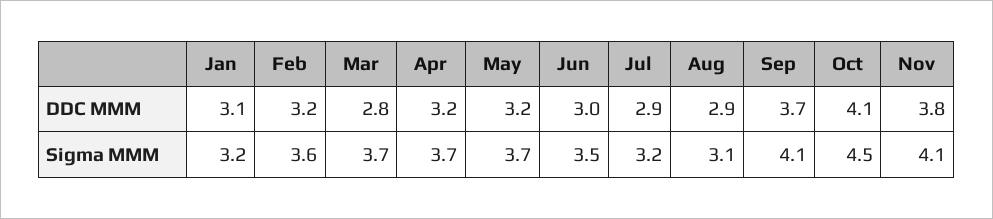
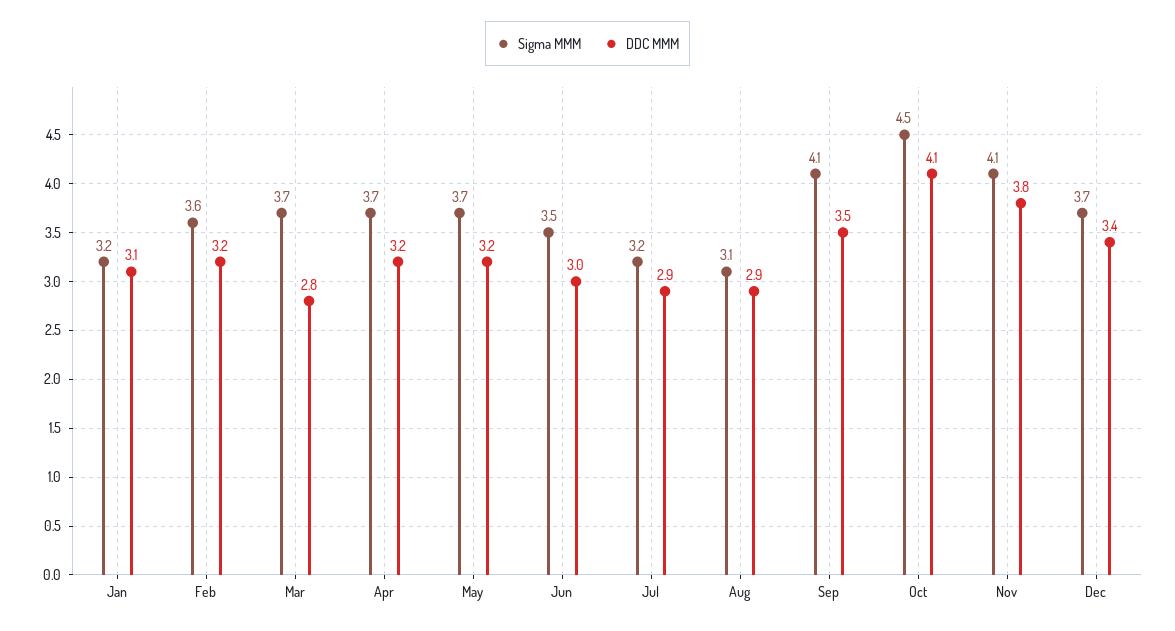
DDC MMM, Sep: 3.7 -> 3.5
Sigma MMM, Dec: none -> 3.7
DDC MMM, Dec: none -> 3.4

